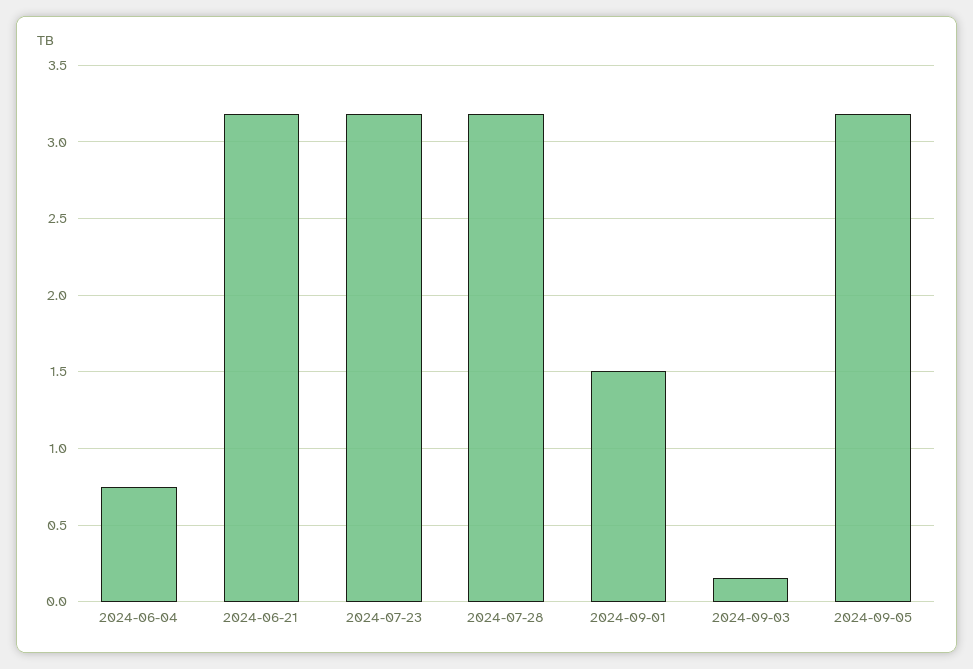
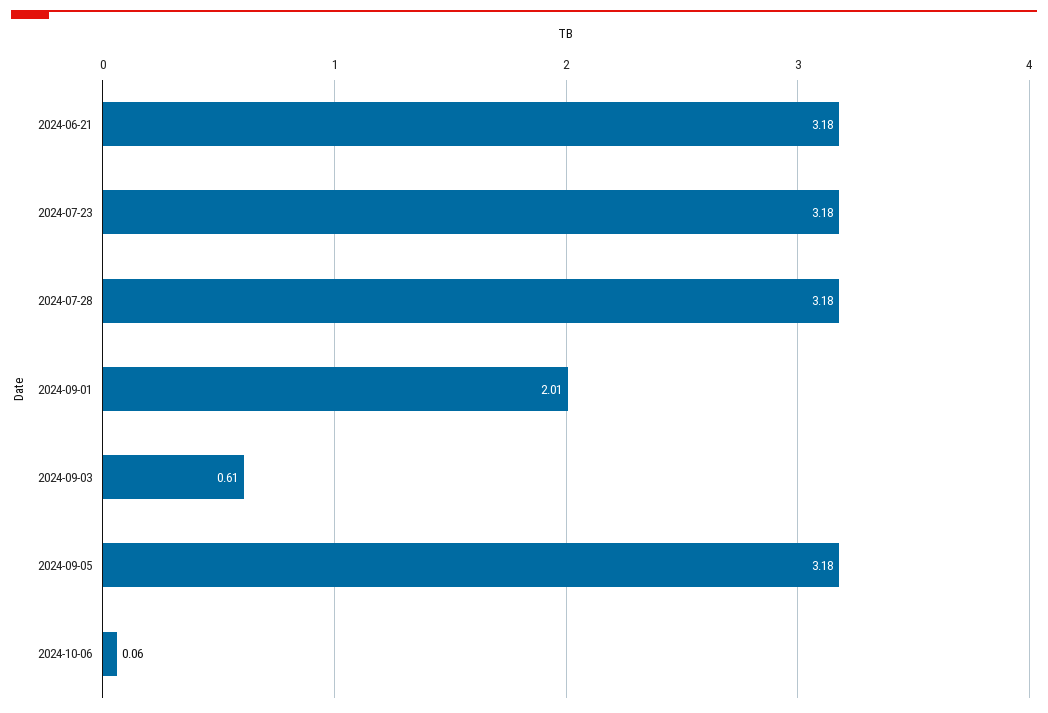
2024-06-04: 0.75 -> none
2024-09-01: 1.5 -> 2.01
2024-09-03: 0.15 -> 0.61
2024-10-06: none -> 0.06

